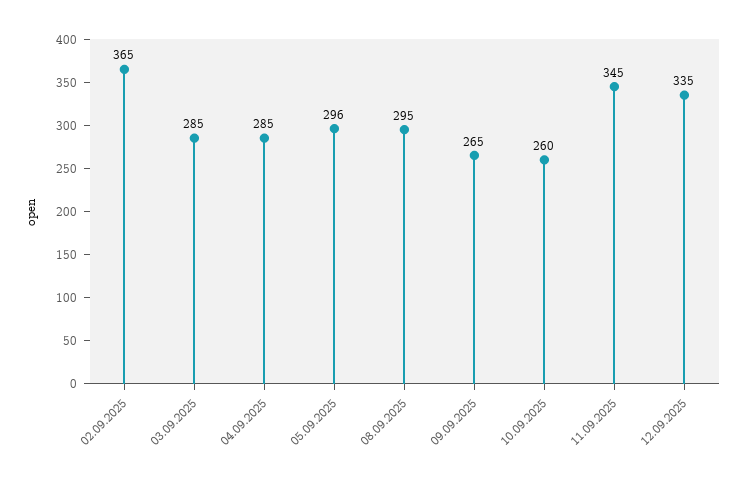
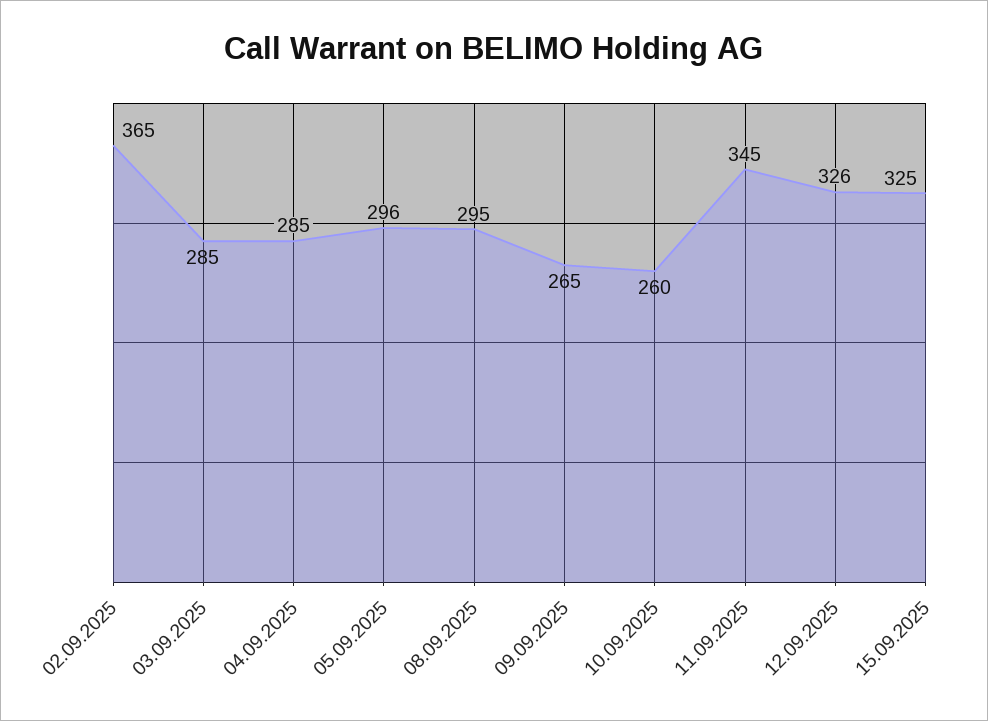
12.09.2025: 335 -> 326
15.09.2025: none -> 325

